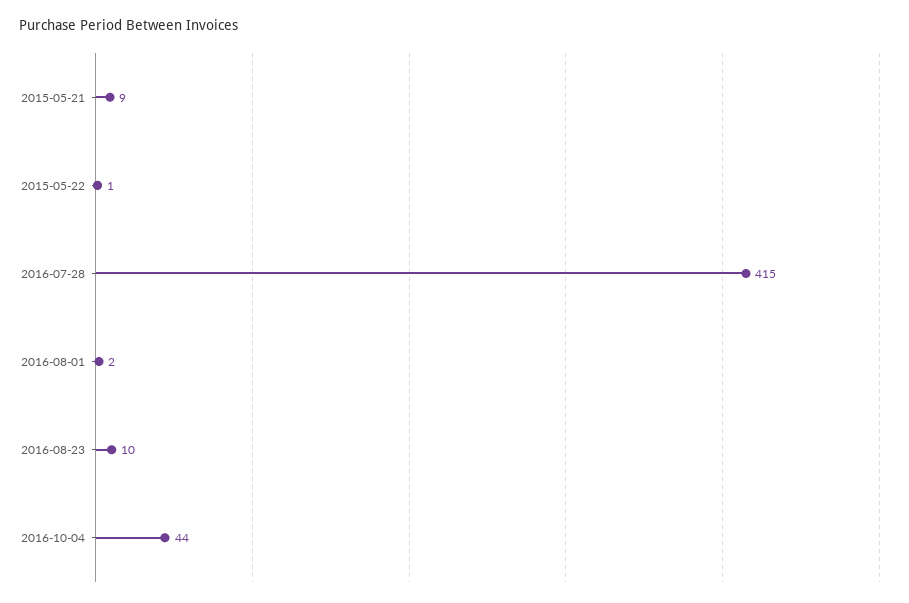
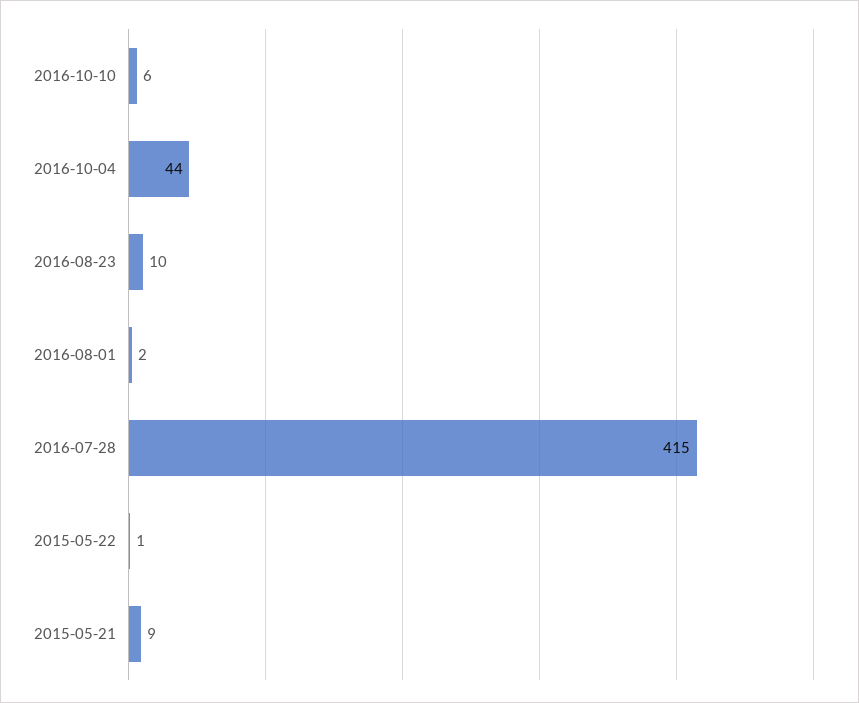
2016-10-10: none -> 6

